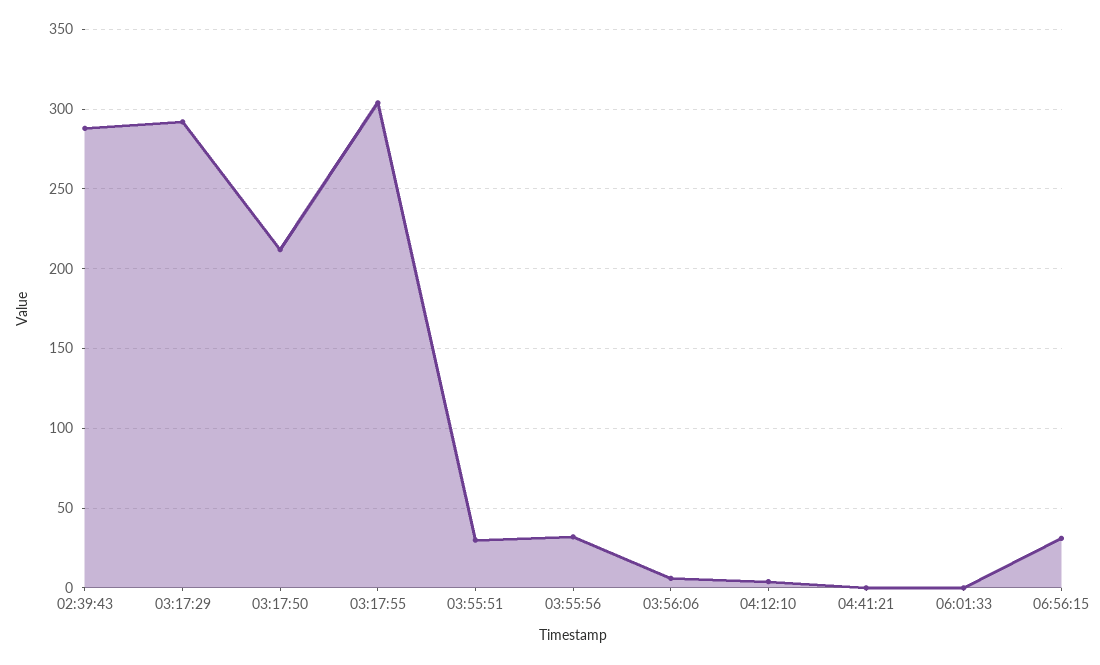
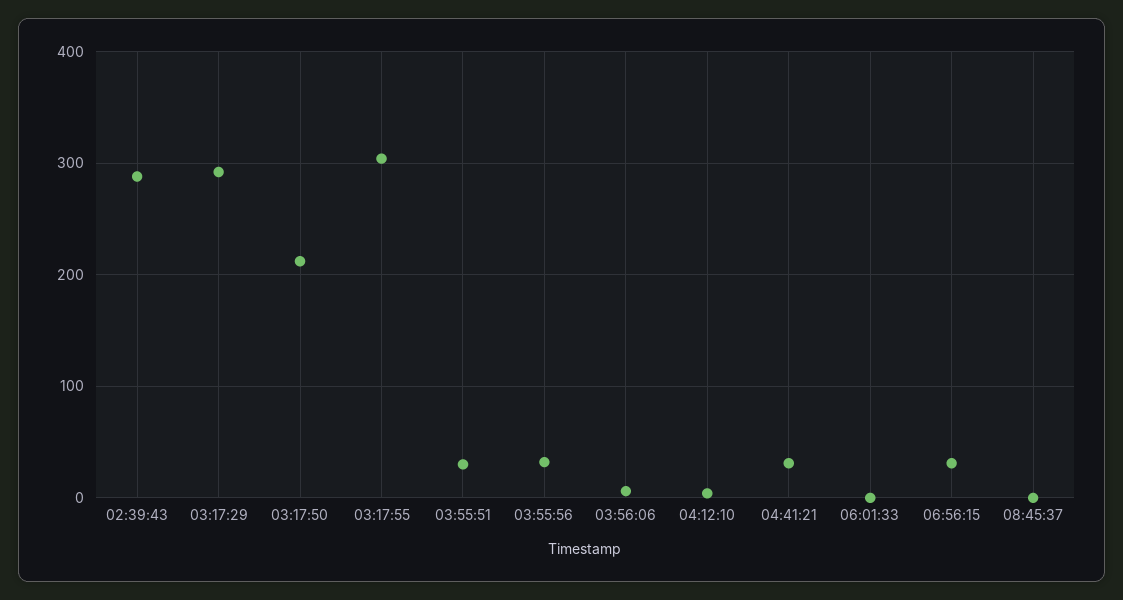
04:41:21: 0 -> 30
08:45:37: none -> 0

